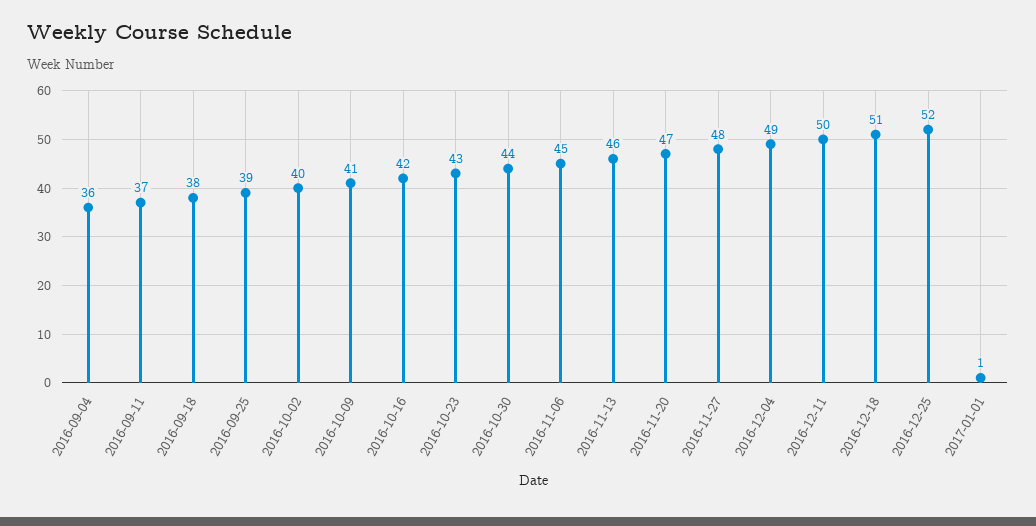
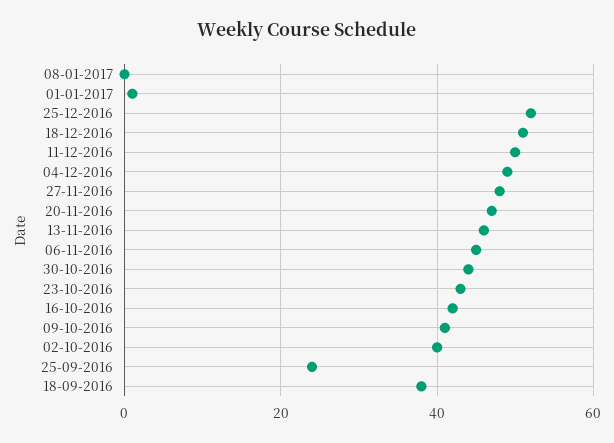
2016-09-04: 36 -> none
2016-09-11: 37 -> none
2016-09-25: 39 -> 25
08-01-2017: none -> 0

